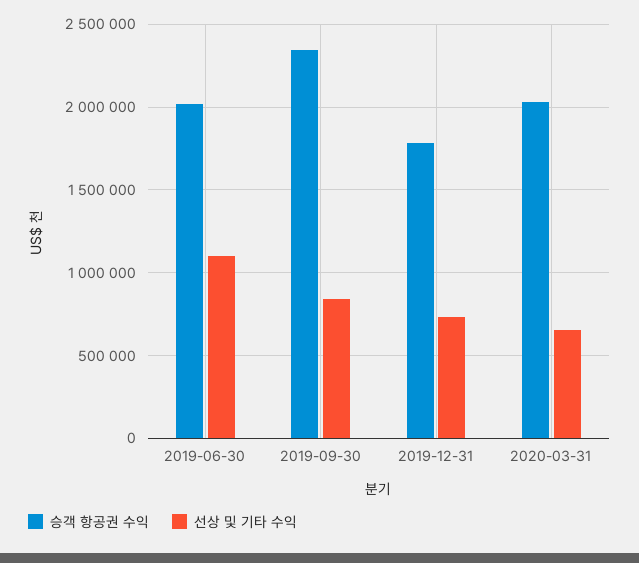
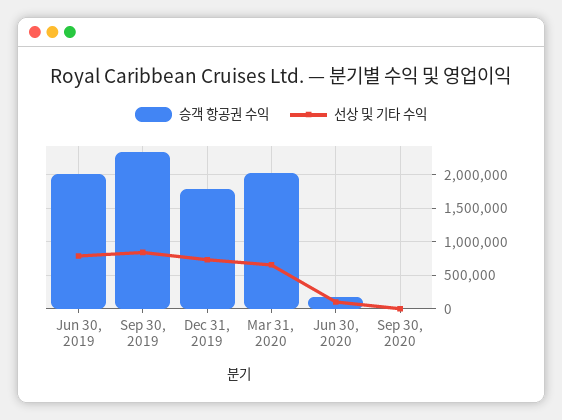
선상 및 기타 수익, 2019-06-30: 1100000 -> 800000
승객 항공권 수익, Jun 30, 2020: none -> 200000
선상 및 기타 수익, Jun 30, 2020: none -> 100000
승객 항공권 수익, Sep 30, 2020: none -> 0
선상 및 기타 수익, Sep 30, 2020: none -> 0

